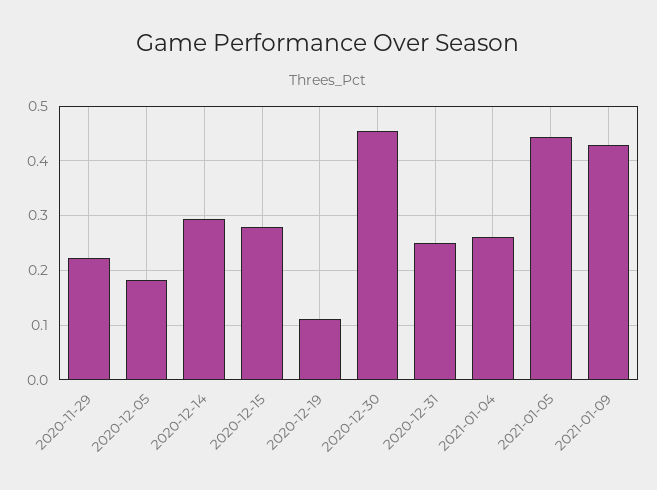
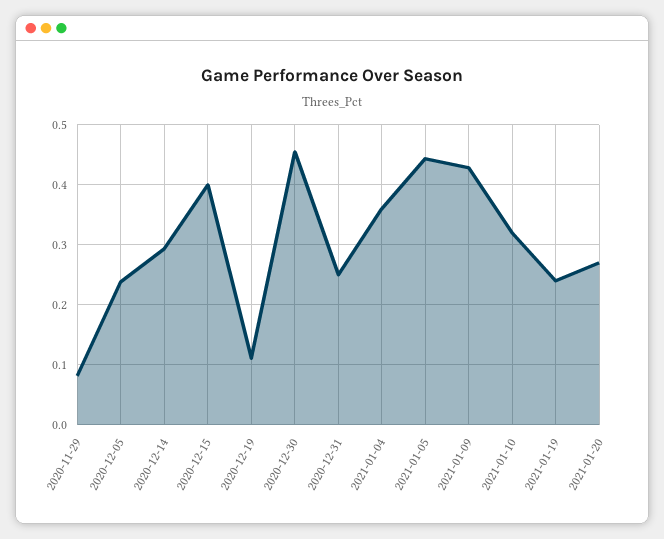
2020-11-29: 0.22 -> 0.08
2020-12-05: 0.18 -> 0.24
2020-12-15: 0.28 -> 0.4
2021-01-04: 0.26 -> 0.36
2021-01-10: none -> 0.32
2021-01-19: none -> 0.24
2021-01-20: none -> 0.27

